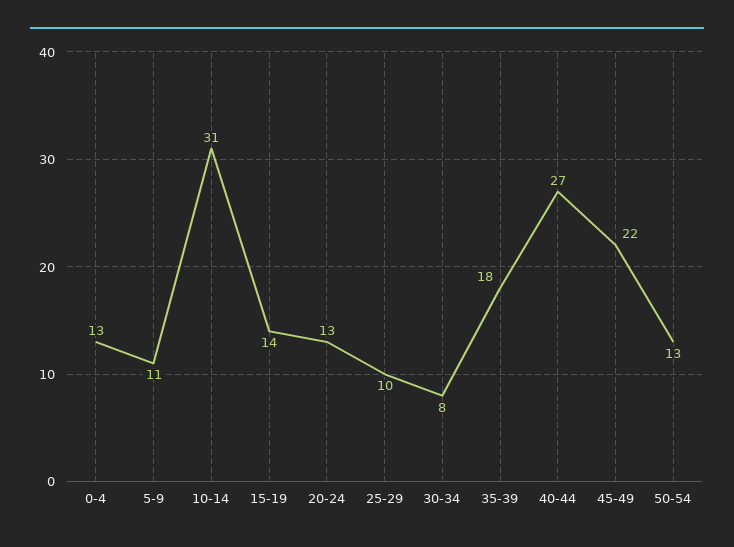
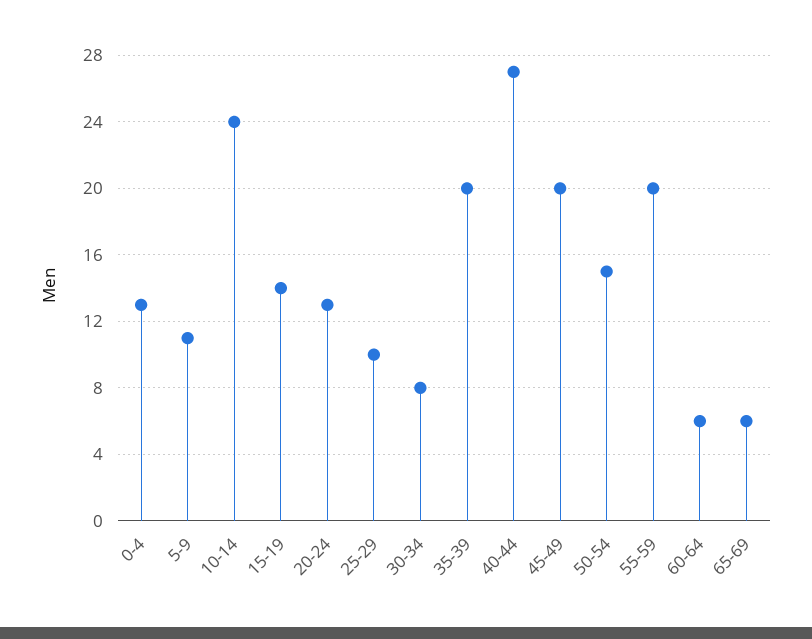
10-14: 31 -> 24
35-39: 18 -> 20
45-49: 22 -> 20
50-54: 13 -> 15
55-59: none -> 20
60-64: none -> 6
65-69: none -> 6

